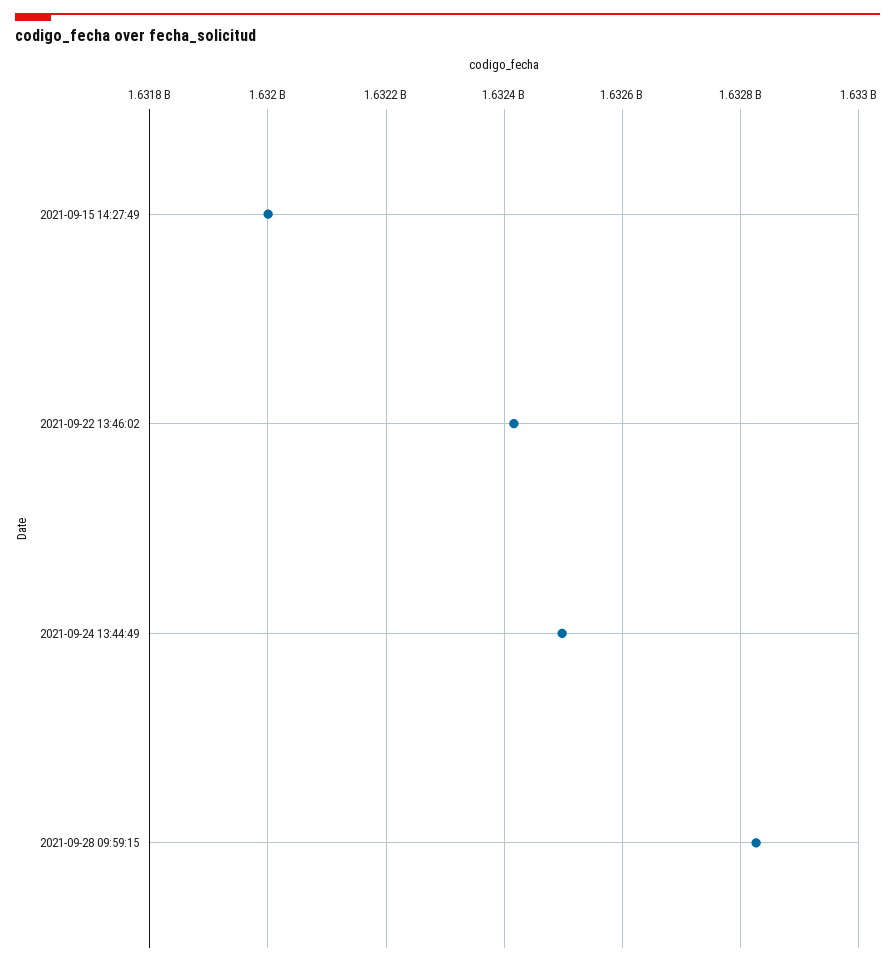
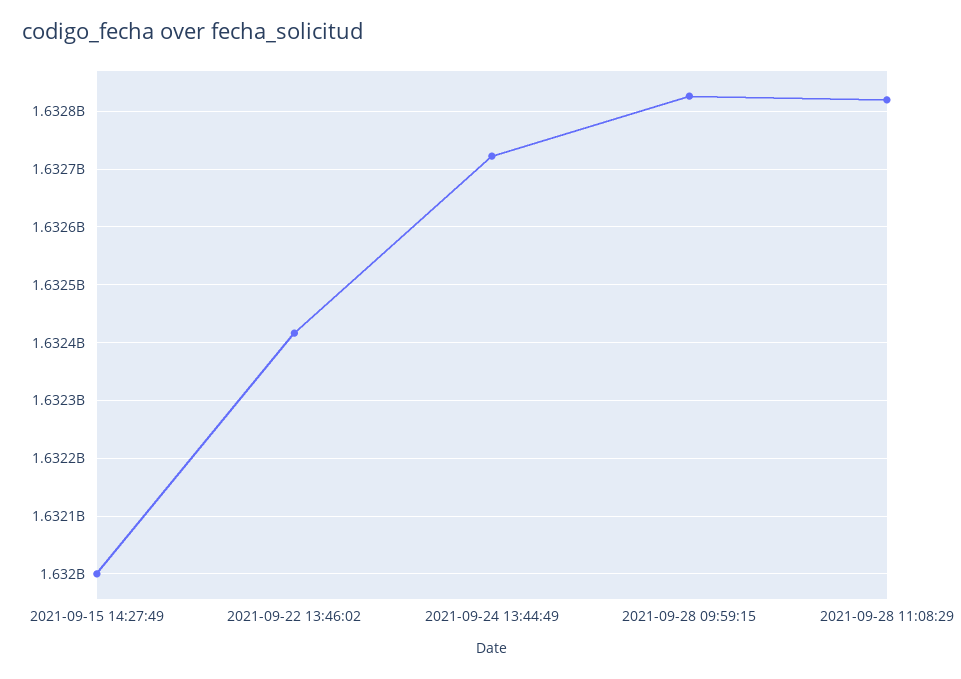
2021-09-24 13:44:49: 1632500000 -> 1632720000
2021-09-28 11:08:29: none -> 1632820000

